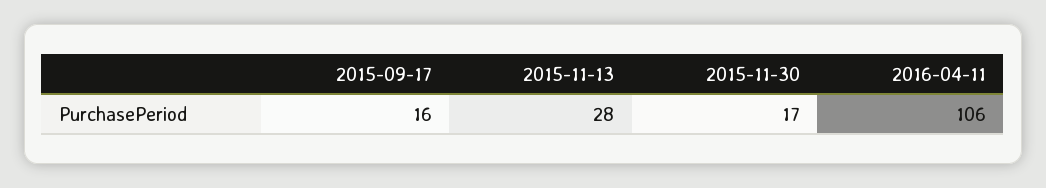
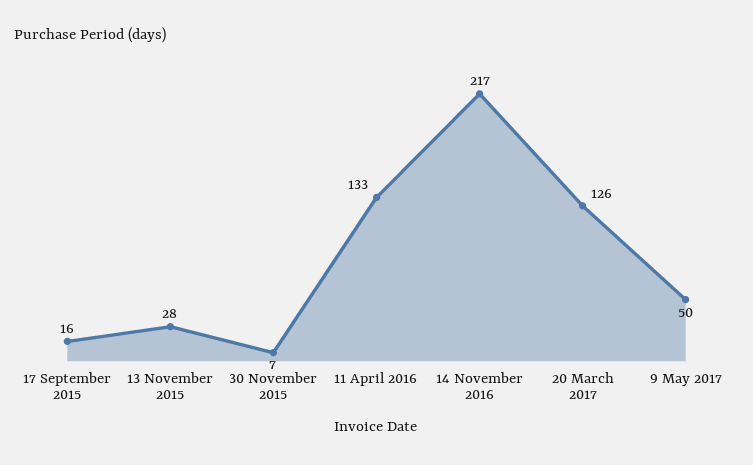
2015-11-30: 17 -> 7
2016-04-11: 106 -> 133
14 November 2016: none -> 217
20 March 2017: none -> 126
9 May 2017: none -> 50

